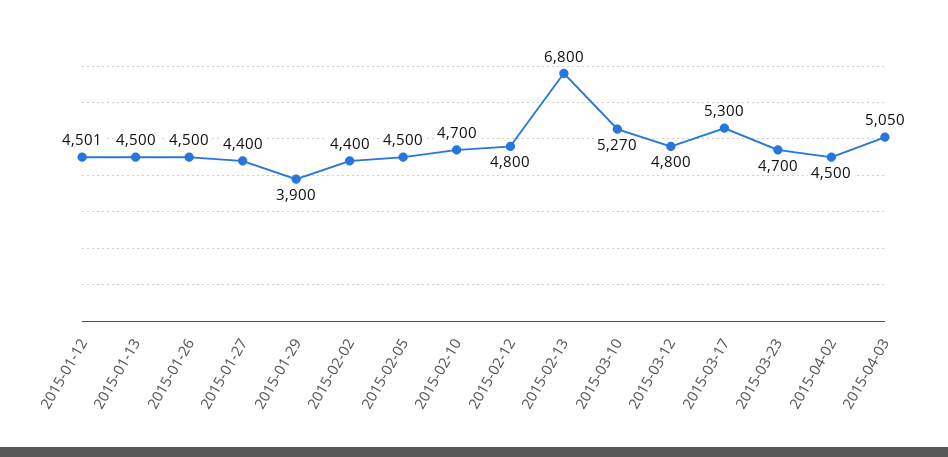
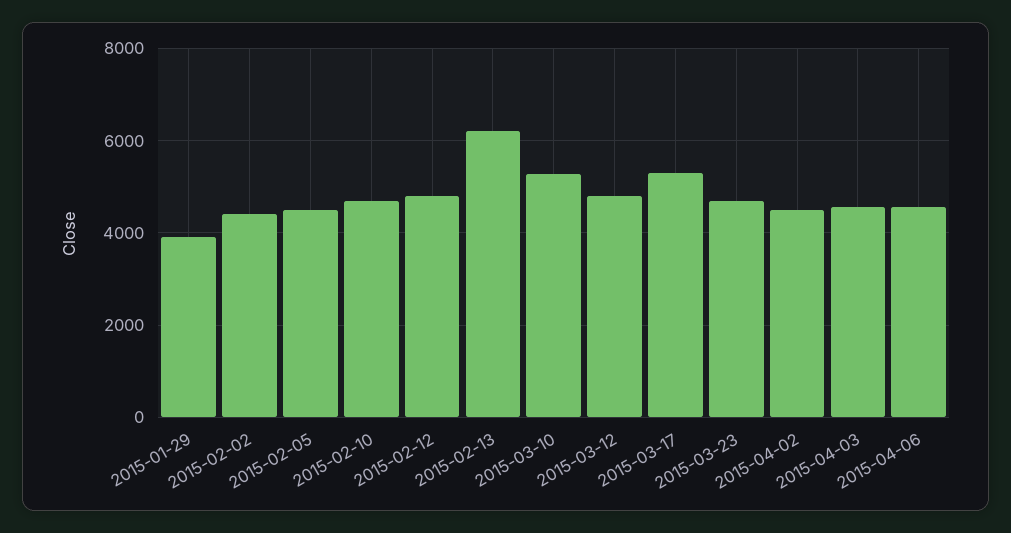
2015-01-12: 4501 -> none
2015-01-13: 4500 -> none
2015-01-26: 4500 -> none
2015-01-27: 4400 -> none
2015-02-13: 6800 -> 6200
2015-04-03: 5050 -> 4600
2015-04-06: none -> 4600

